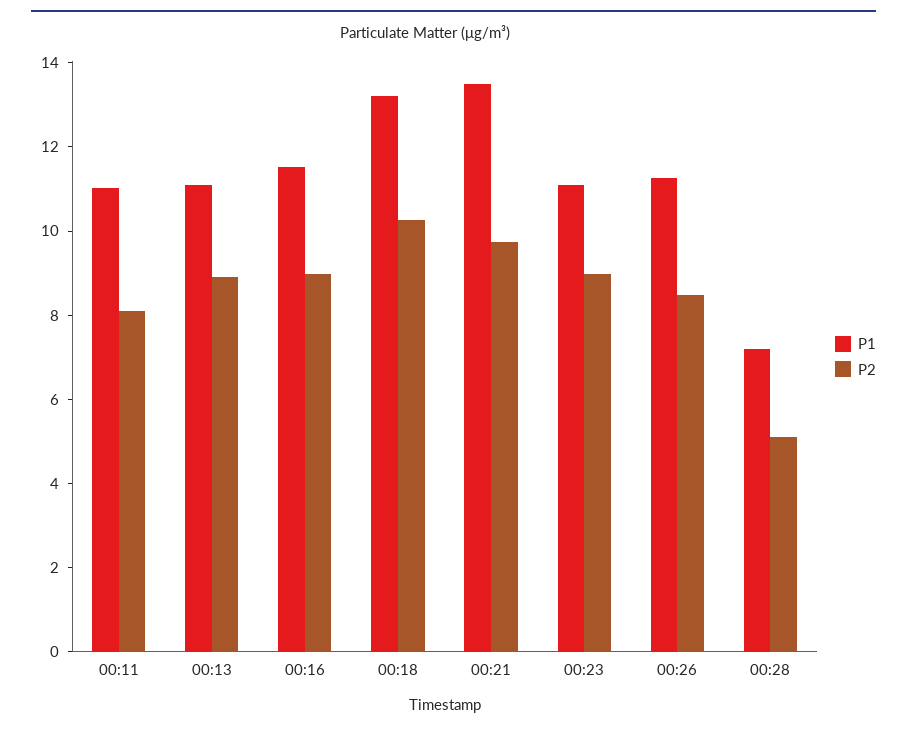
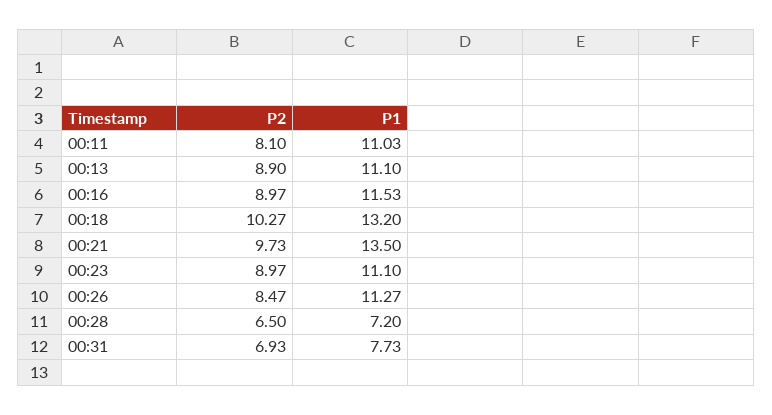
P2, 00:28: 5 -> 6.5
P2, 00:31: none -> 6.93
P1, 00:31: none -> 7.73

